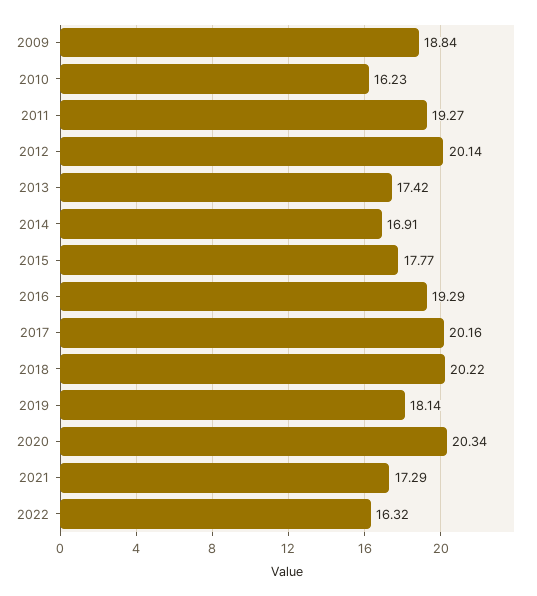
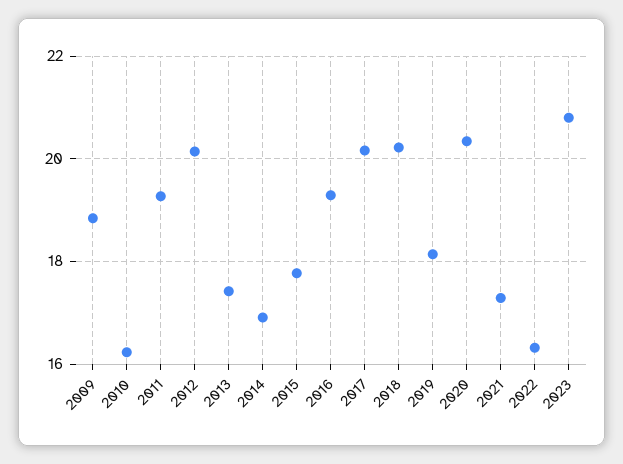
2023: none -> 20.8

